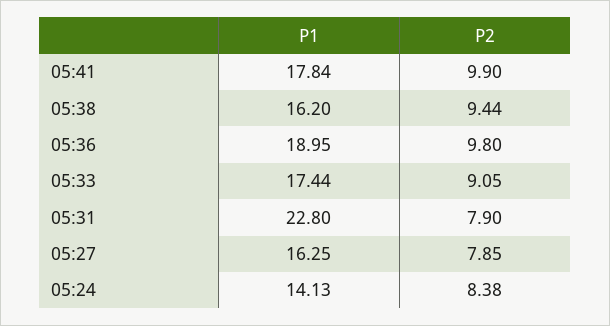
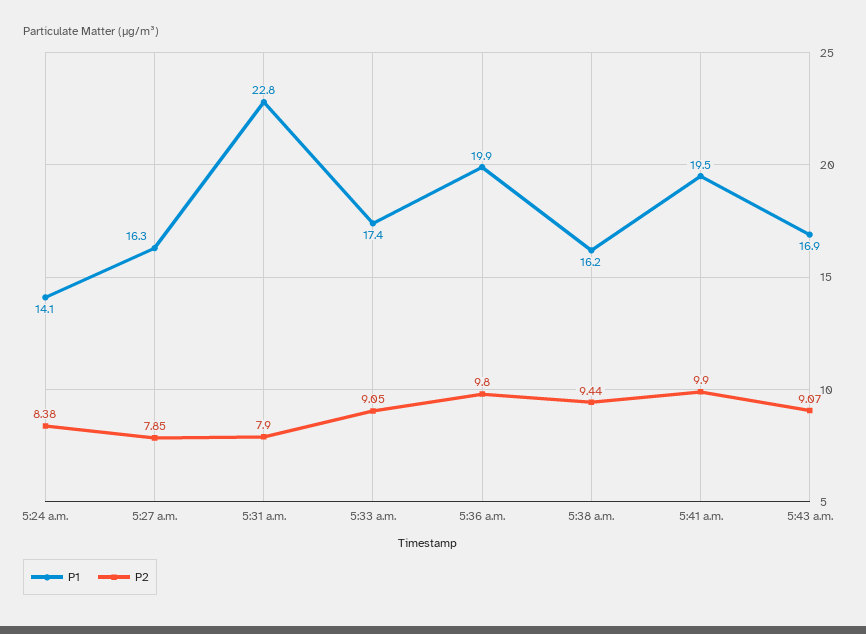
P1, 05:41: 17.84 -> 19.5
P1, 05:36: 18.95 -> 19.9
P1, 5:43 a.m.: none -> 16.9
P2, 5:43 a.m.: none -> 9.07

